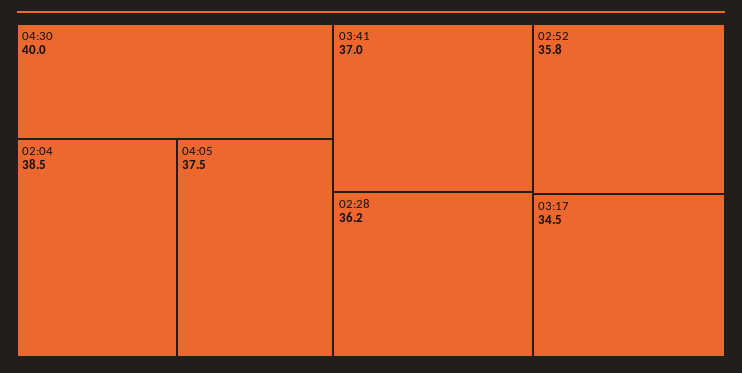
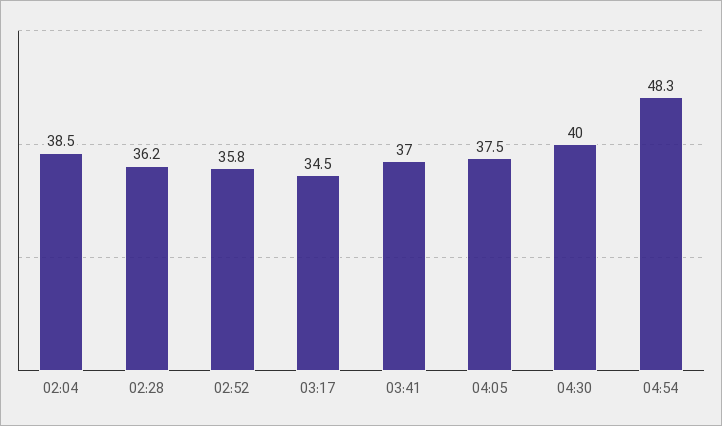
04:54: none -> 48.3

